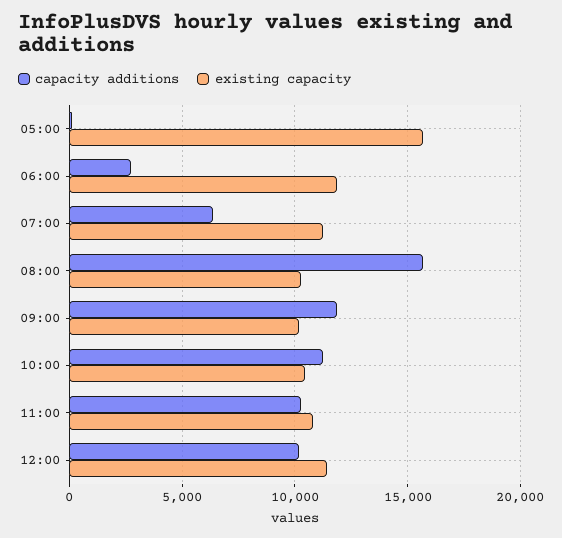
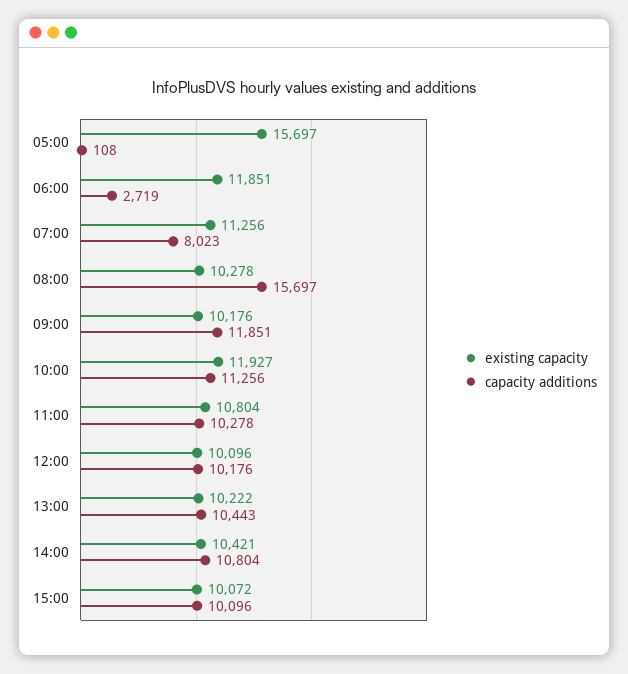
capacity additions, 07:00: 6500 -> 8023
existing capacity, 10:00: 10500 -> 11927
existing capacity, 12:00: 11500 -> 10096
existing capacity, 13:00: none -> 10222
capacity additions, 13:00: none -> 10443
existing capacity, 14:00: none -> 10421
capacity additions, 14:00: none -> 10804
existing capacity, 15:00: none -> 10072
capacity additions, 15:00: none -> 10096

